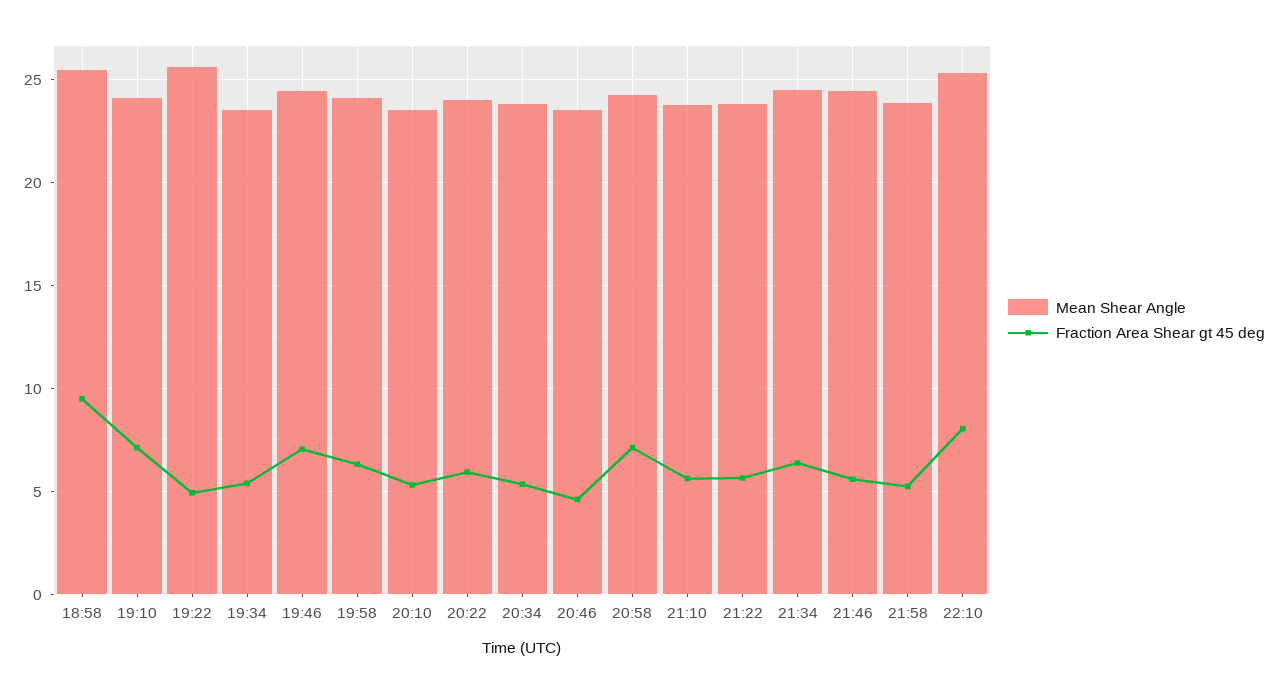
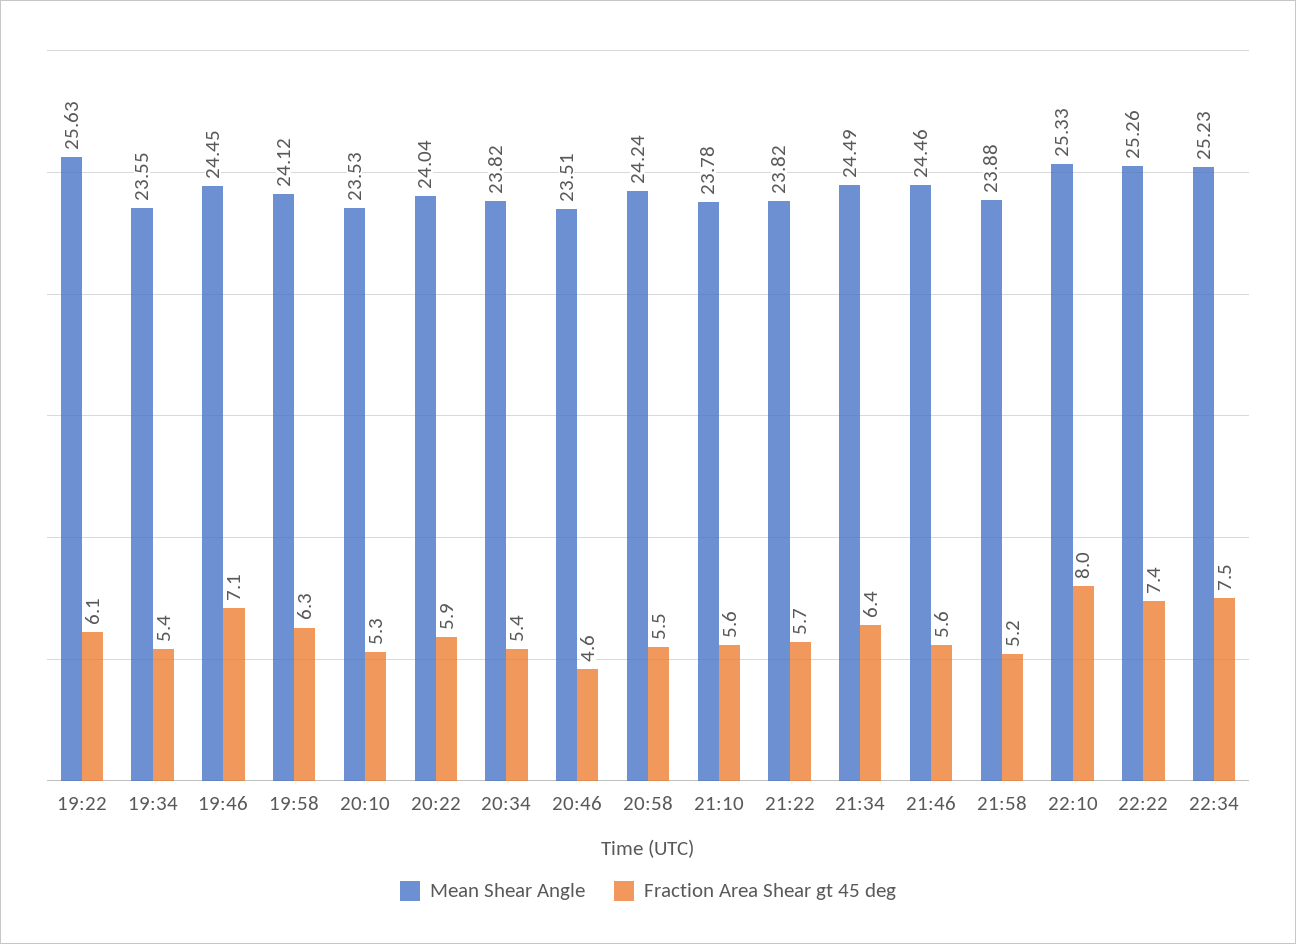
Mean Shear Angle, 18:58: 25.5 -> none
Fraction Area Shear gt 45 deg, 18:58: 9.5 -> none
Mean Shear Angle, 19:10: 24 -> none
Fraction Area Shear gt 45 deg, 19:10: 7 -> none
Fraction Area Shear gt 45 deg, 19:22: 5 -> 6.1
Fraction Area Shear gt 45 deg, 20:58: 7 -> 5.5
Mean Shear Angle, 22:22: none -> 25.26
Fraction Area Shear gt 45 deg, 22:22: none -> 7.4
Mean Shear Angle, 22:34: none -> 25.23
Fraction Area Shear gt 45 deg, 22:34: none -> 7.5

